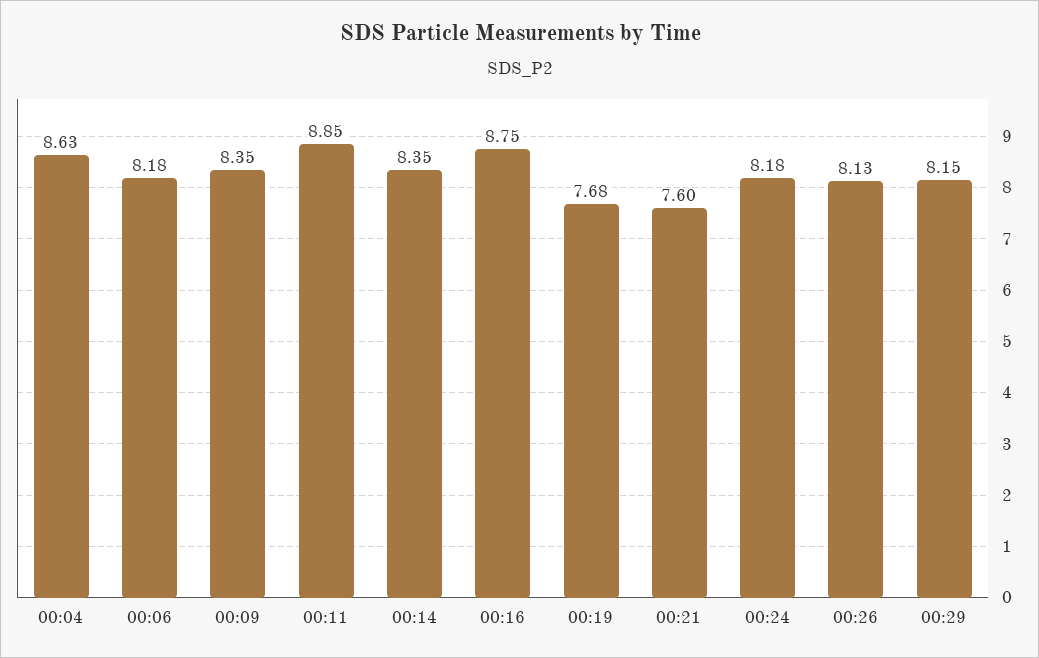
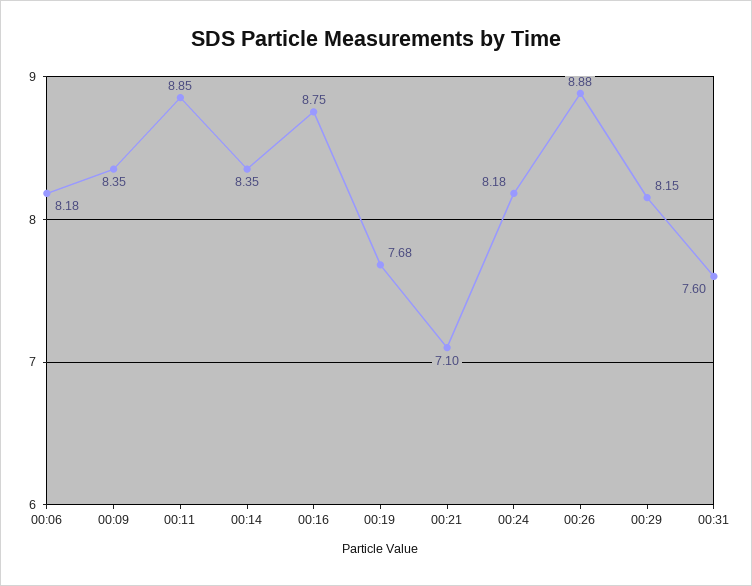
00:04: 8.63 -> none
00:21: 7.6 -> 7.1
00:26: 8.13 -> 8.88
00:31: none -> 7.6

